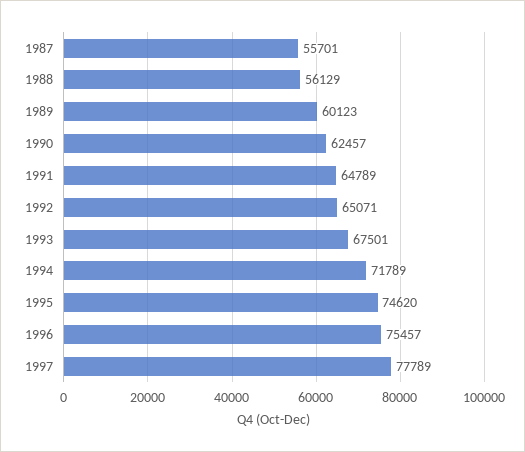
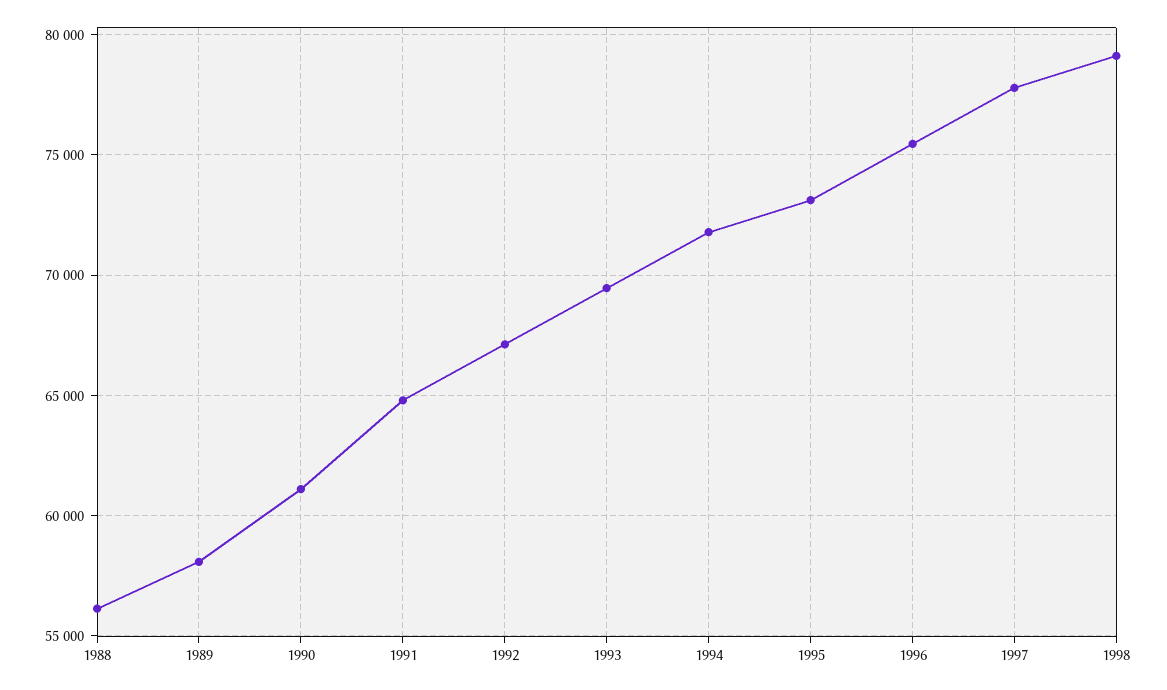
1987: 55701 -> none
1989: 60123 -> 58000
1990: 62457 -> 61000
1992: 65071 -> 67000
1993: 67501 -> 69500
1995: 74620 -> 73000
1998: none -> 79000

